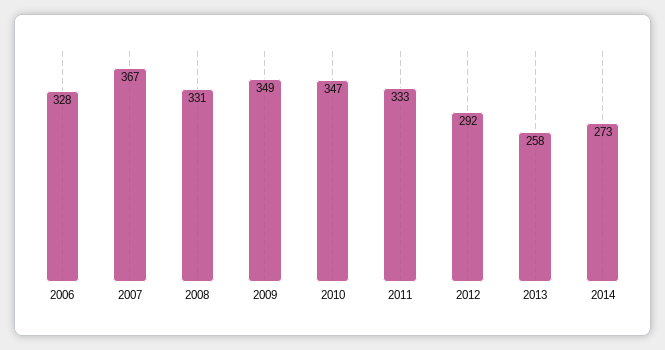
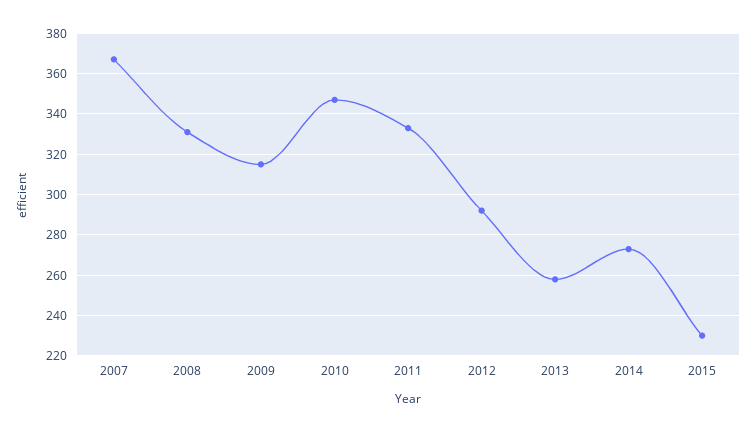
2006: 328 -> none
2009: 349 -> 315
2015: none -> 230

